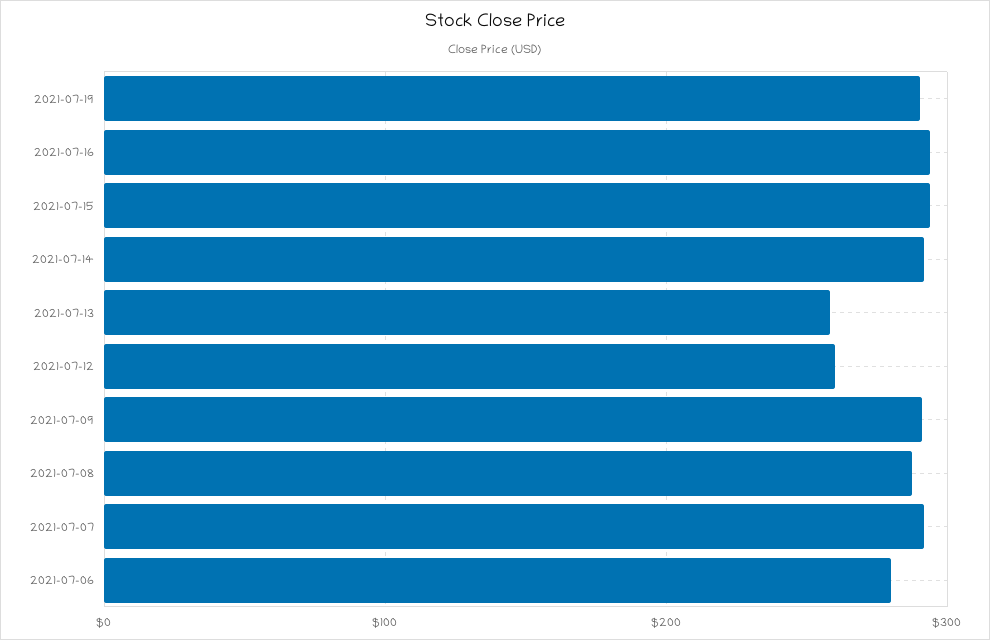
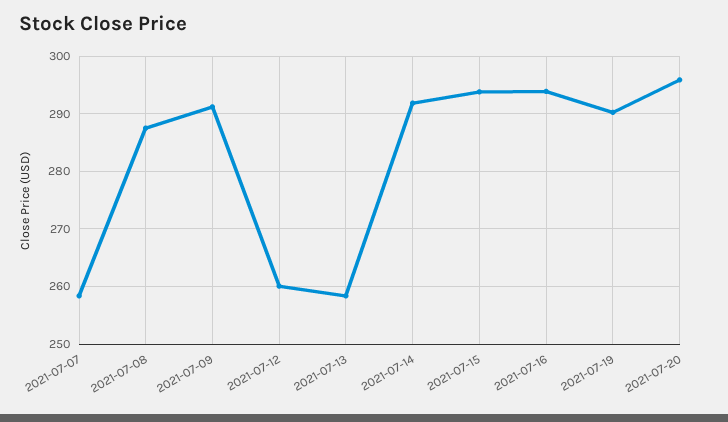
2021-07-07: 290 -> 258
2021-07-06: 280 -> none
2021-07-20: none -> 296

